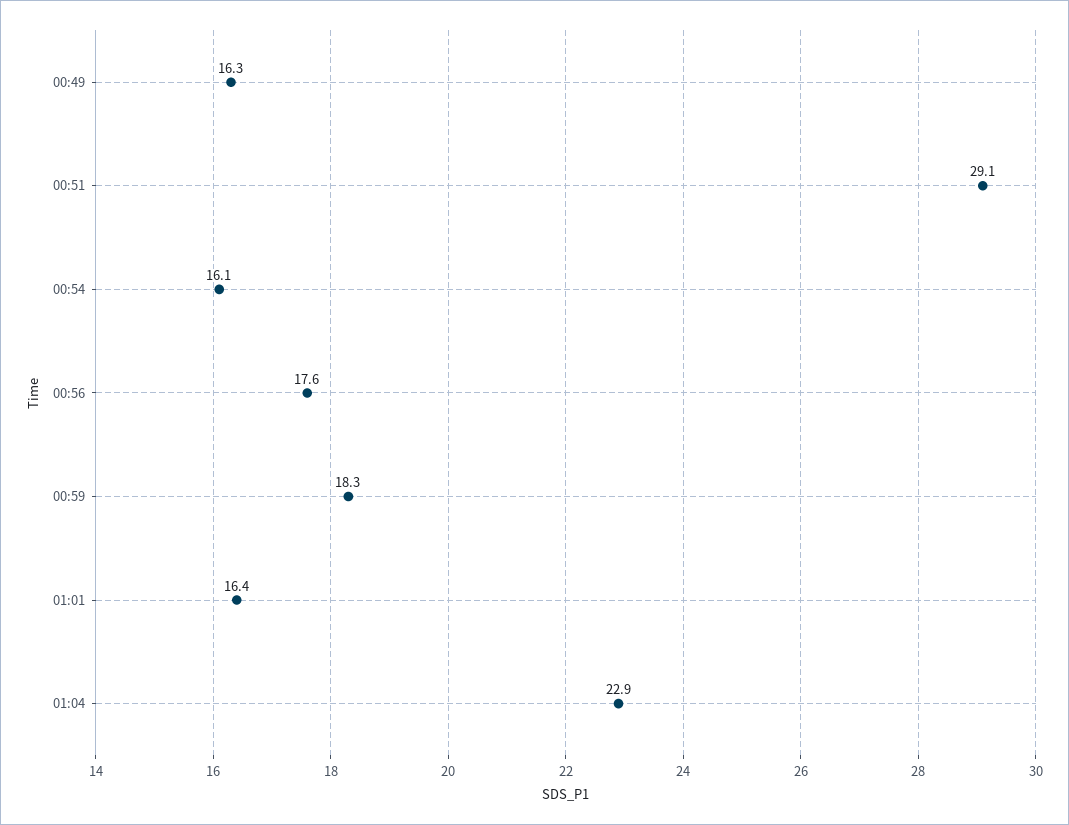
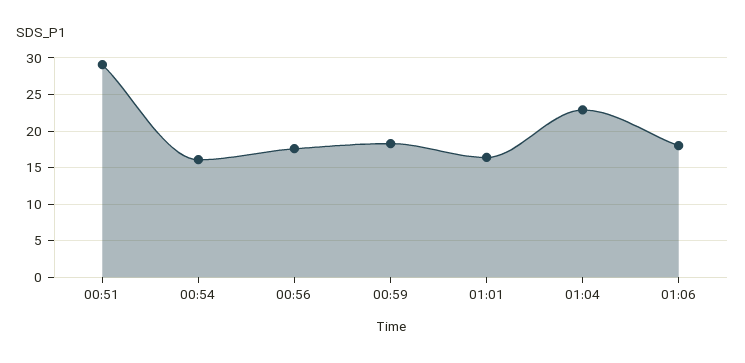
00:49: 16.3 -> none
01:06: none -> 18

